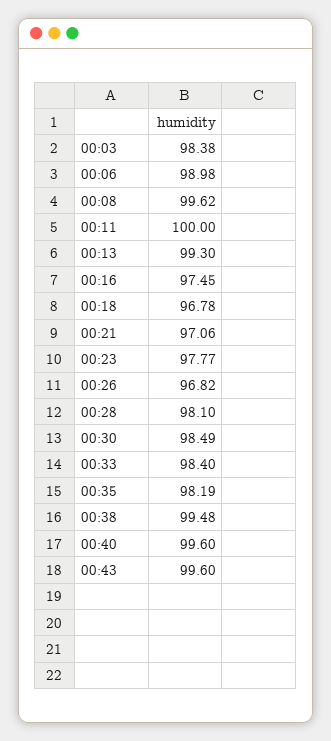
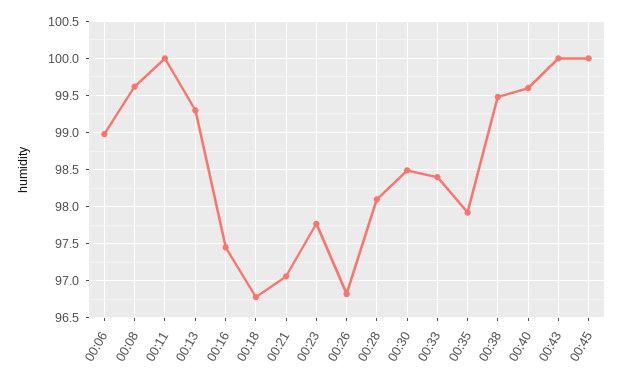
00:03: 98.38 -> none
00:35: 98.19 -> 97.9
00:43: 99.6 -> 100
00:45: none -> 100

